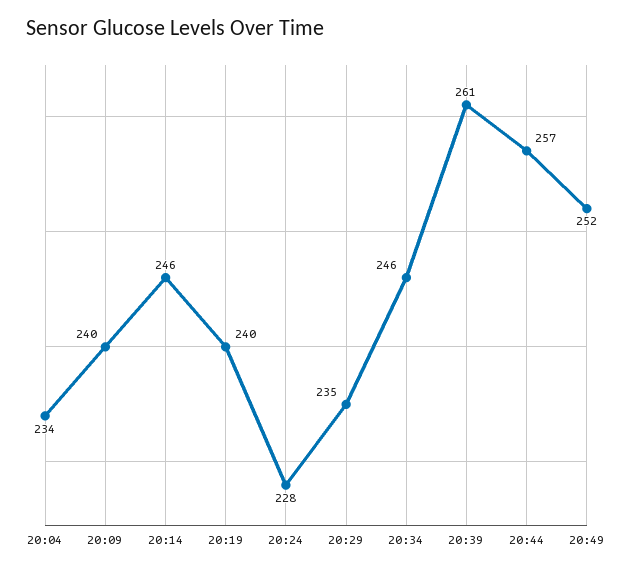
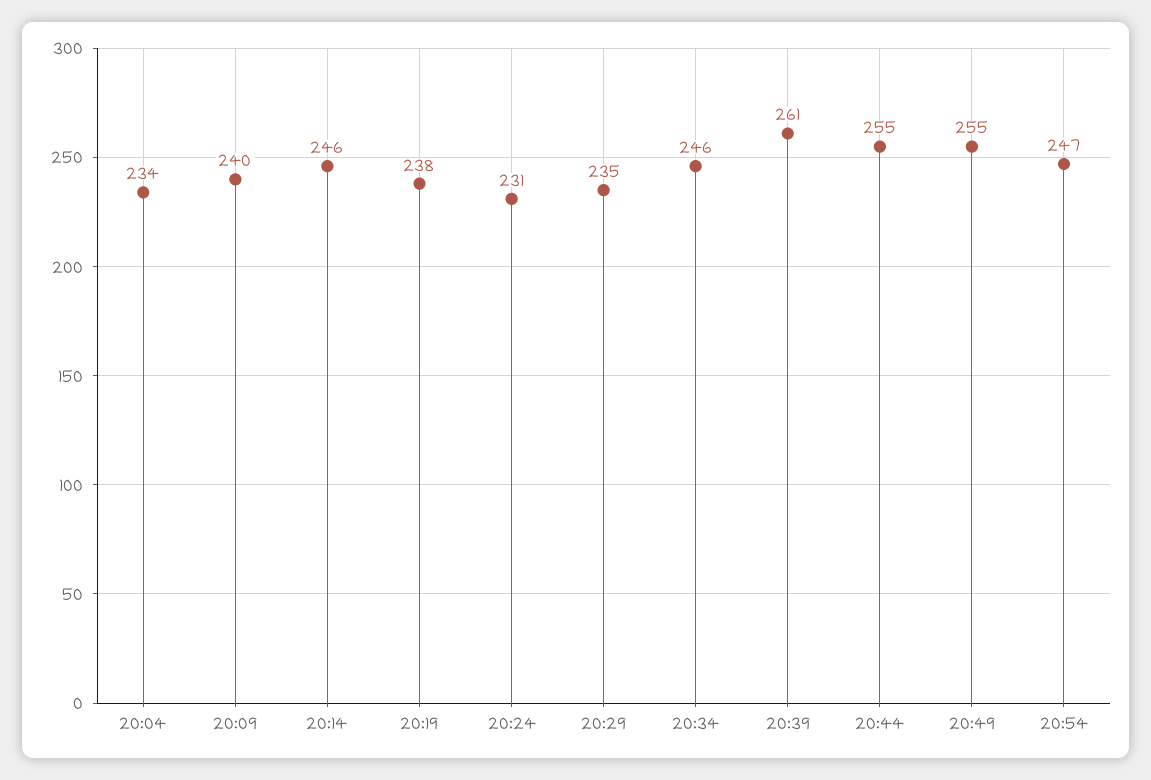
20:19: 240 -> 238
20:24: 228 -> 231
20:44: 257 -> 255
20:49: 252 -> 255
20:54: none -> 247

